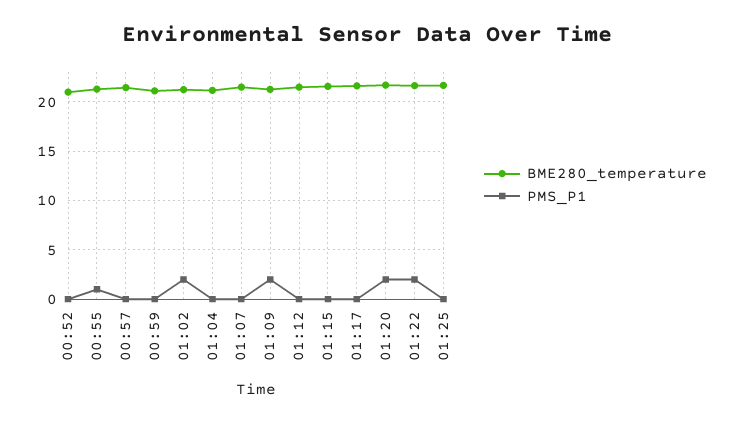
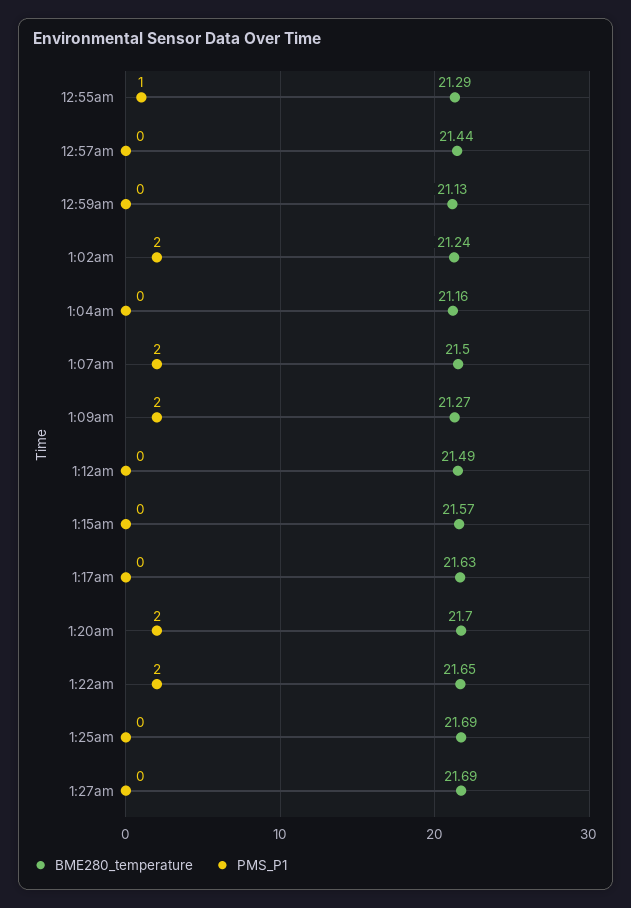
BME280_temperature, 00:52: 21 -> none
PMS_P1, 00:52: 0 -> none
PMS_P1, 01:07: 0 -> 2
BME280_temperature, 1:27am: none -> 21.69
PMS_P1, 1:27am: none -> 0

